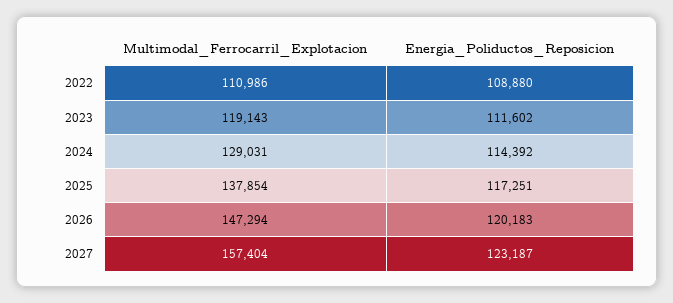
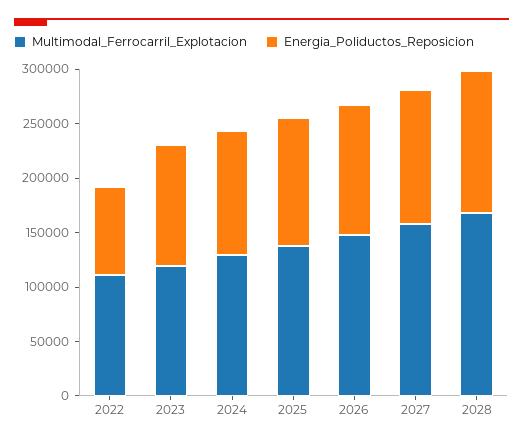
Energia_Poliductos_Reposicion, 2022: 108880 -> 80000
Multimodal_Ferrocarril_Explotacion, 2028: none -> 170000
Energia_Poliductos_Reposicion, 2028: none -> 130000

